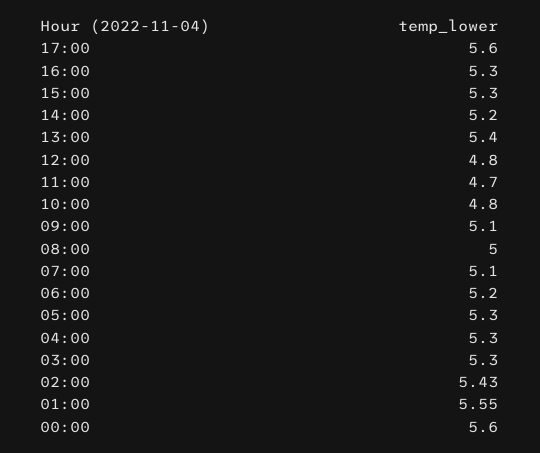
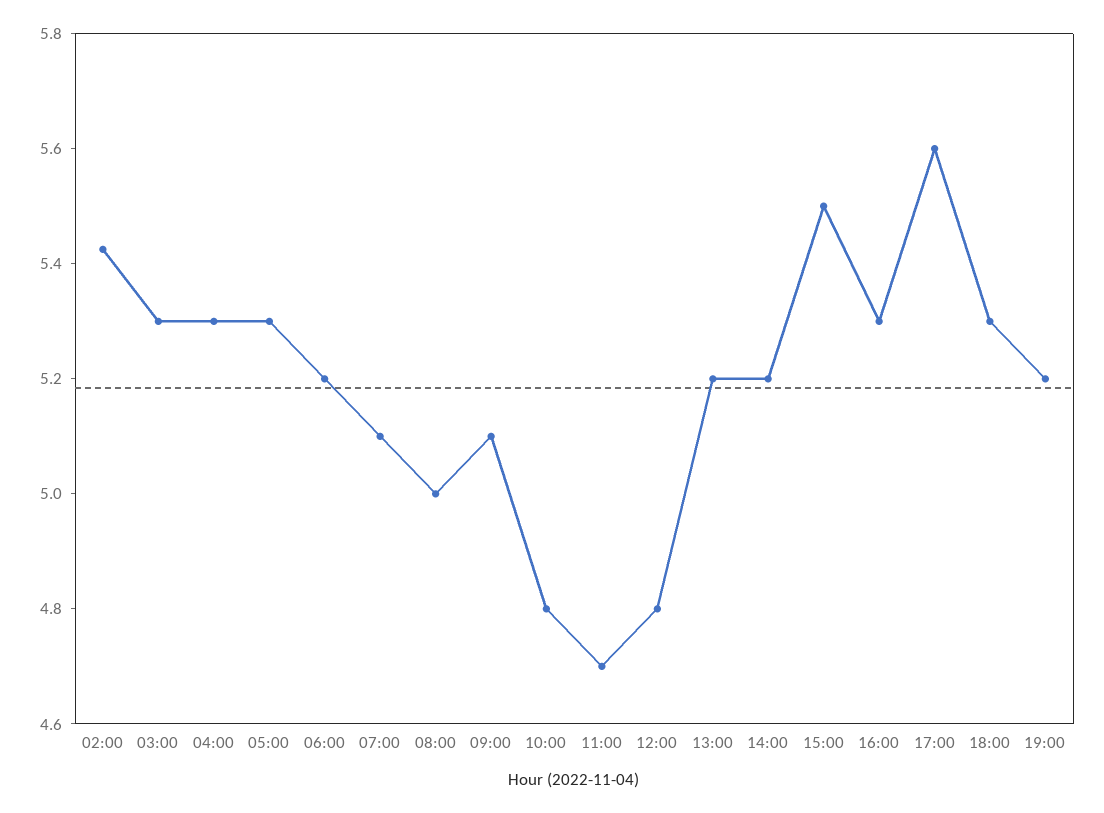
15:00: 5.3 -> 5.5
13:00: 5.4 -> 5.2
01:00: 5.55 -> none
00:00: 5.6 -> none
18:00: none -> 5.3
19:00: none -> 5.2

